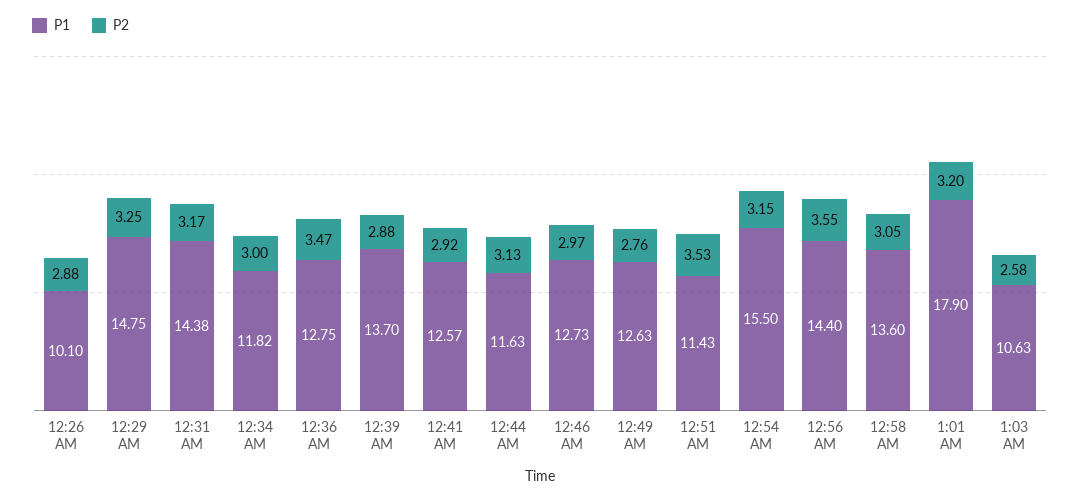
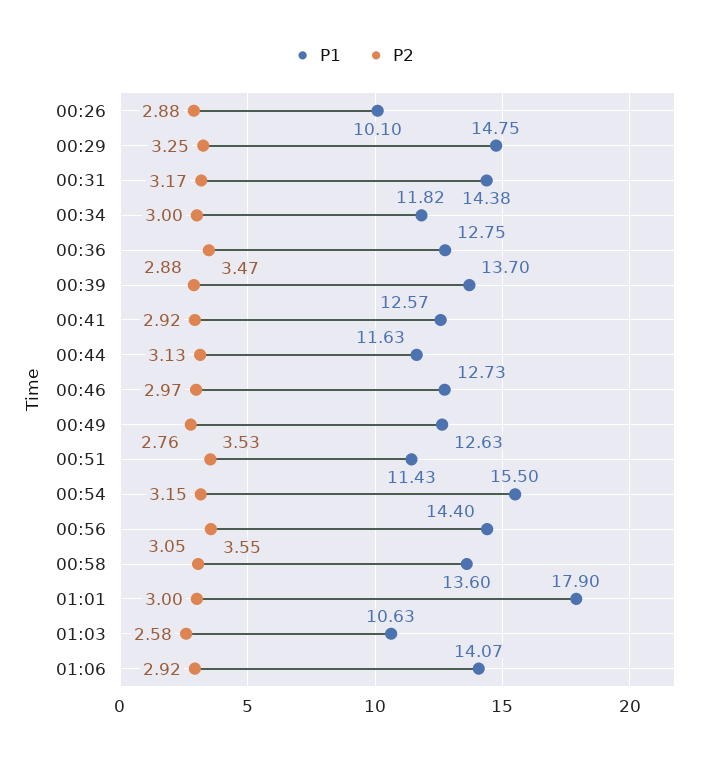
P2, 1:01 AM: 3.2 -> 3
P1, 01:06: none -> 14.07
P2, 01:06: none -> 2.92

